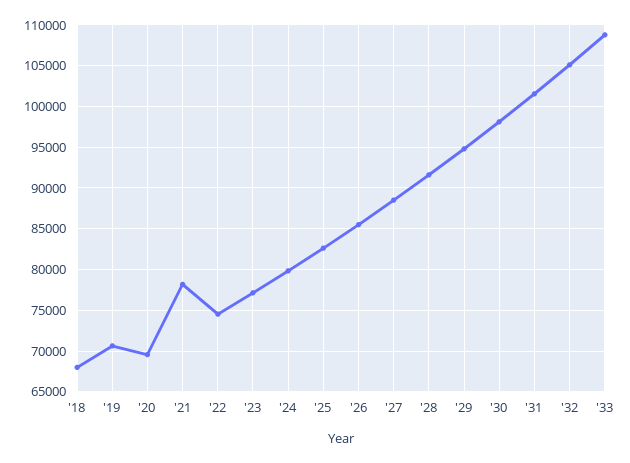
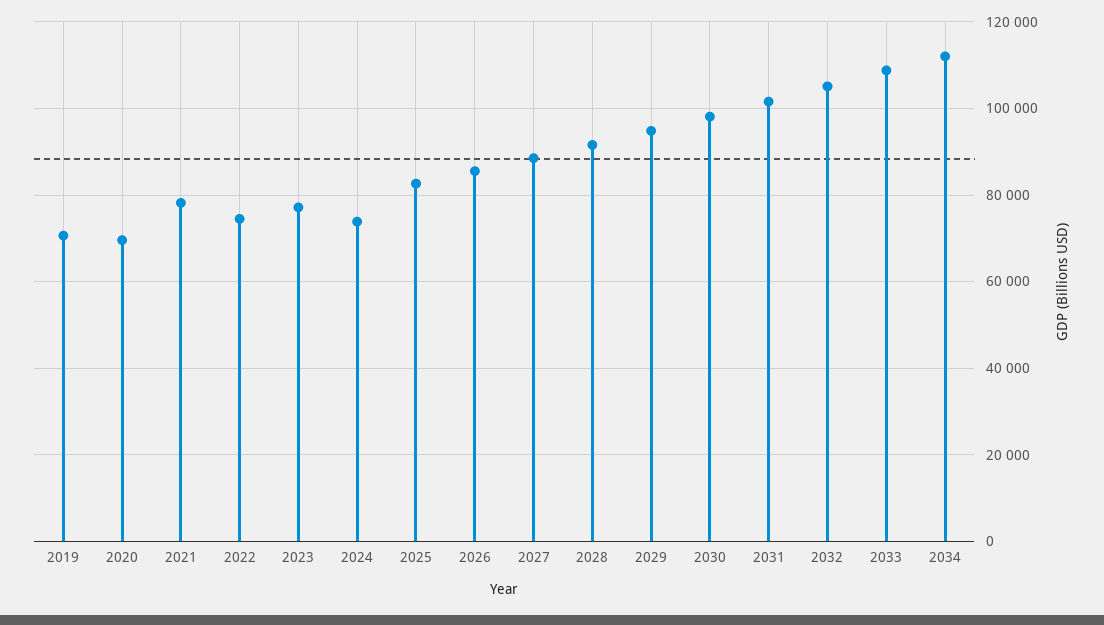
'18: 68000 -> none
'24: 80000 -> 74000
2034: none -> 112000

